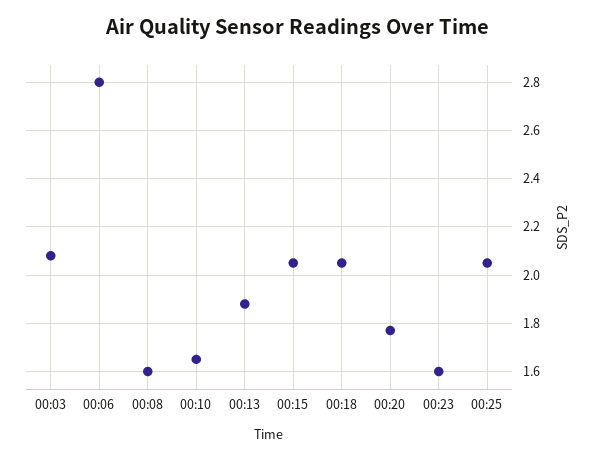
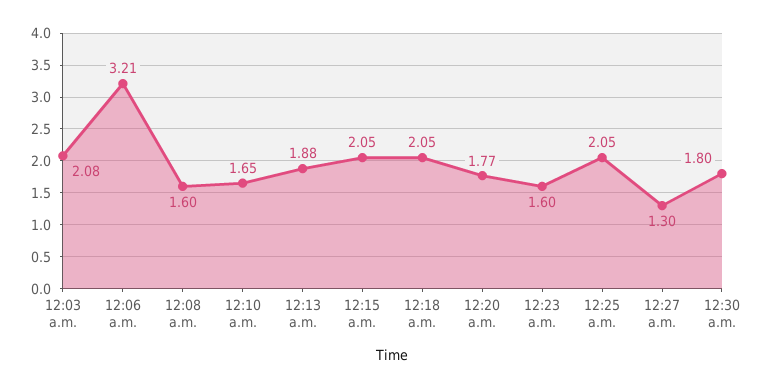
00:06: 2.8 -> 3.21
12:27 a.m.: none -> 1.3
12:30 a.m.: none -> 1.8

